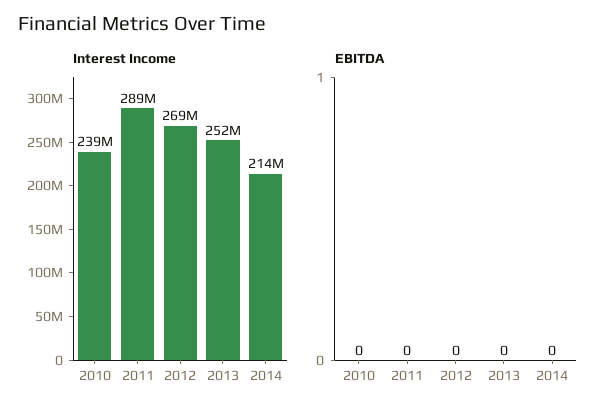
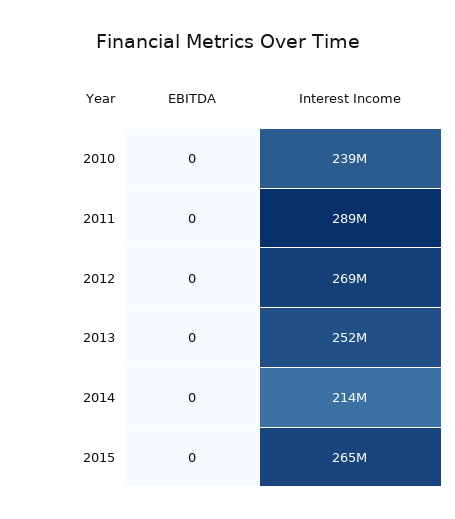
EBITDA, 2015: none -> 0
Interest Income, 2015: none -> 265000000

